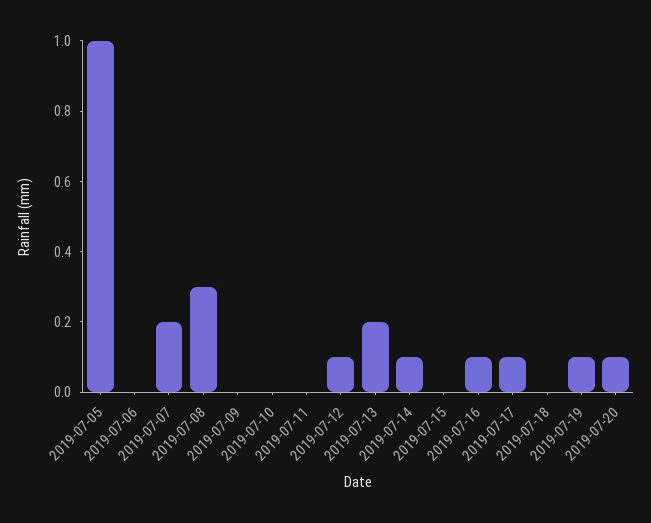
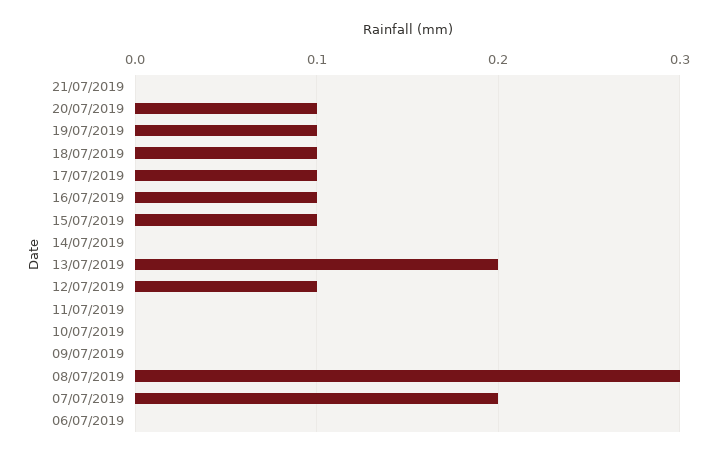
2019-07-05: 1 -> none
2019-07-14: 0.1 -> 0
2019-07-15: 0 -> 0.1
2019-07-18: 0 -> 0.1
21/07/2019: none -> 0

